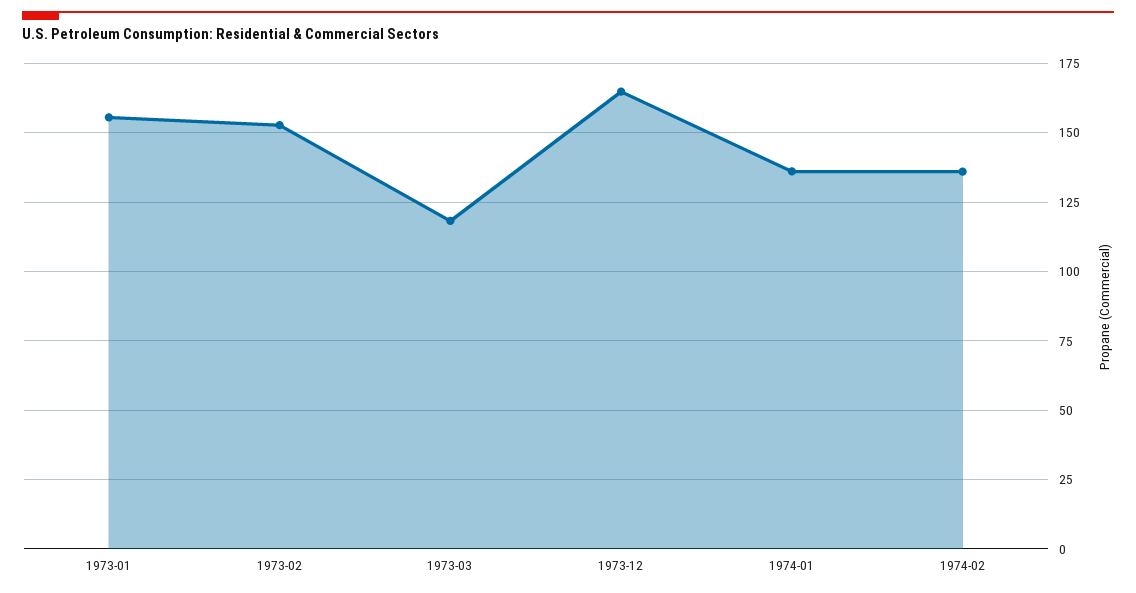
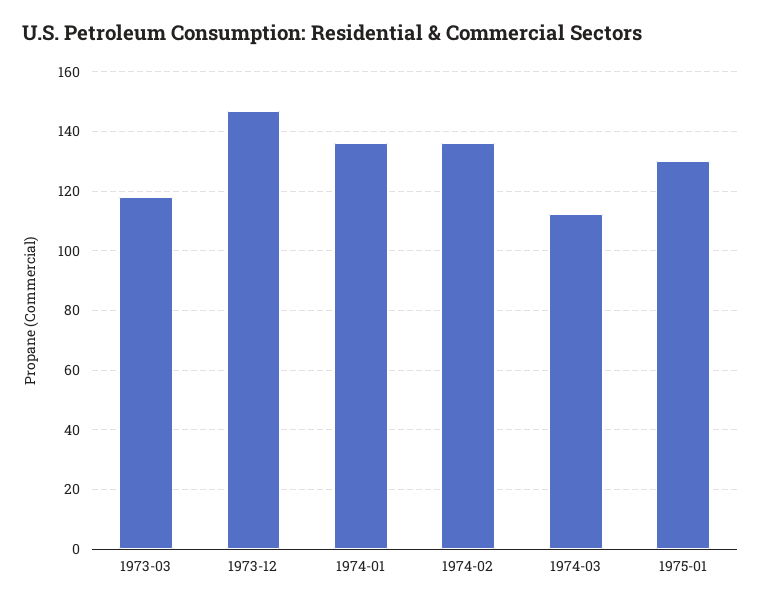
1973-01: 155 -> none
1973-02: 152.5 -> none
1973-12: 165 -> 147.5
1974-03: none -> 112.5
1975-01: none -> 130

